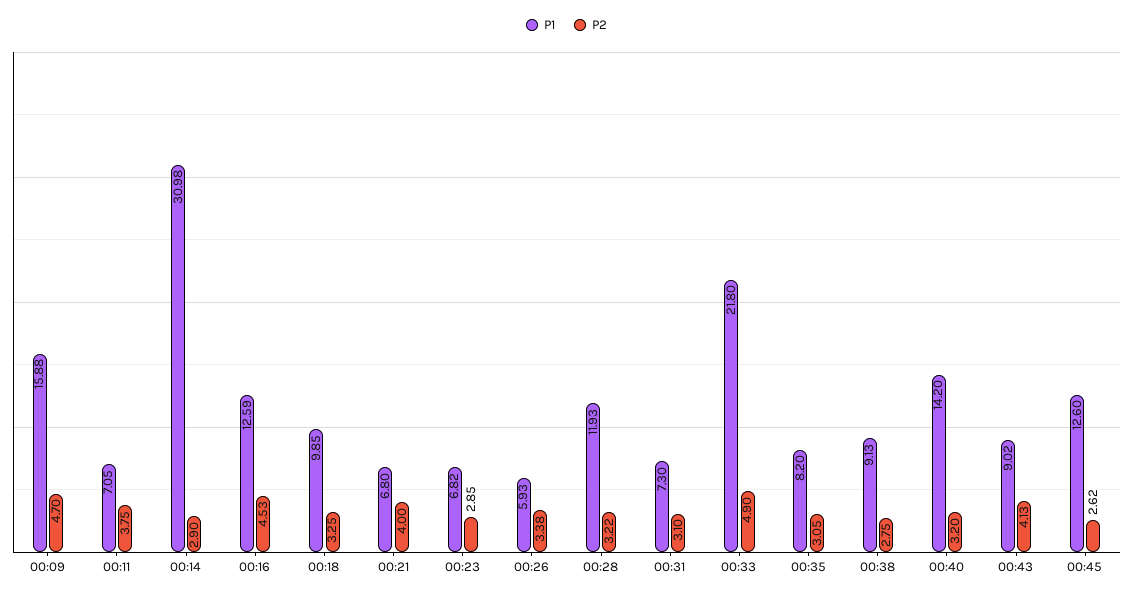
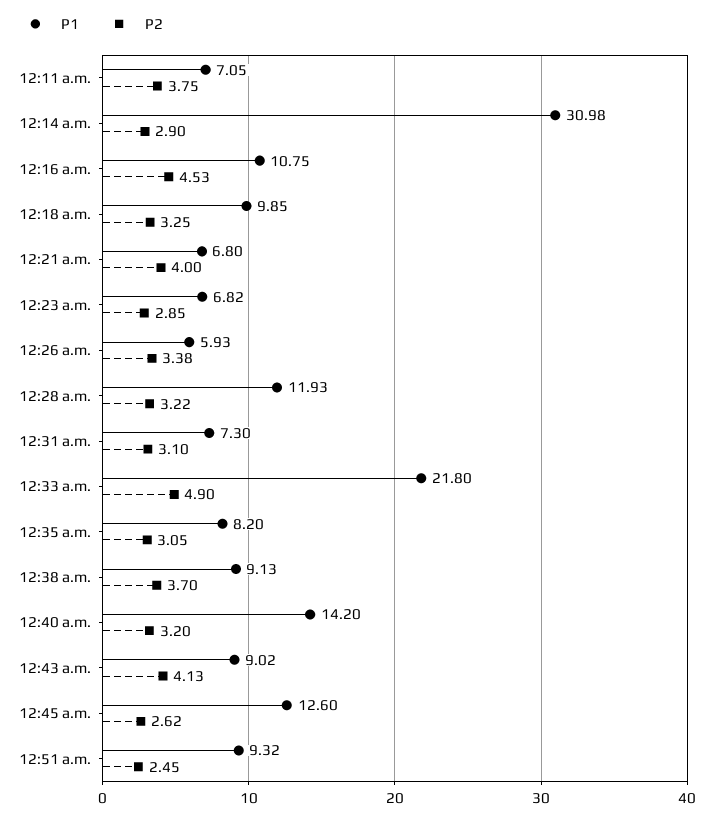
P1, 00:09: 15.88 -> none
P2, 00:09: 4.7 -> none
P1, 00:16: 12.59 -> 10.75
P2, 00:38: 2.75 -> 3.7
P1, 12:51 a.m.: none -> 9.32
P2, 12:51 a.m.: none -> 2.45

